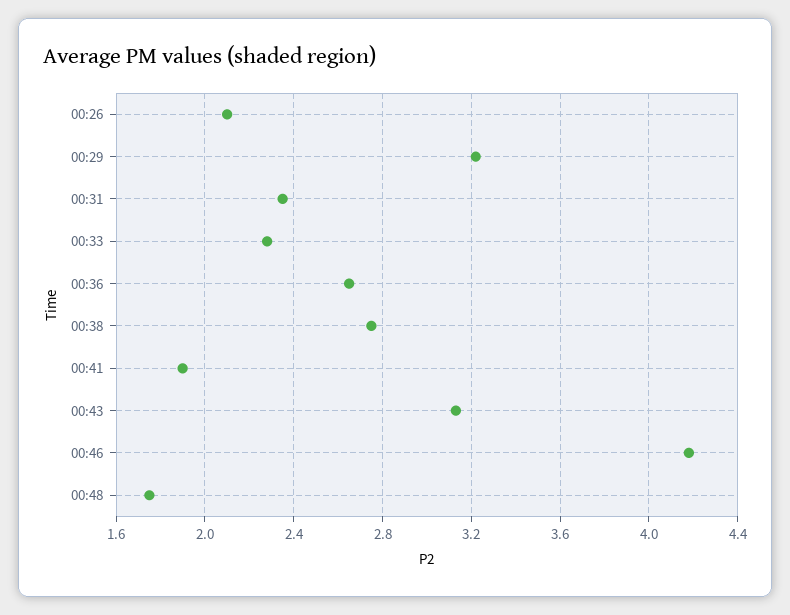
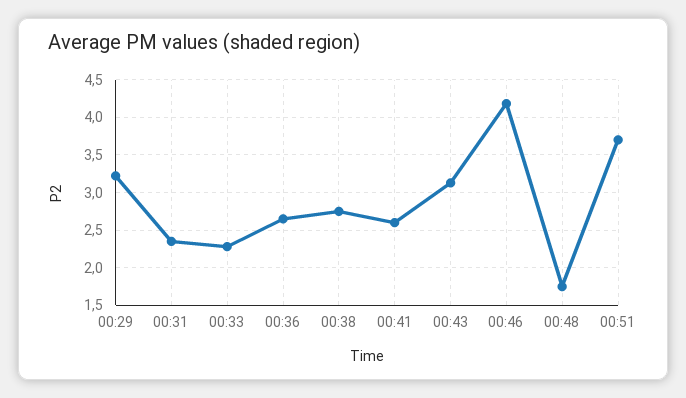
00:26: 2.1 -> none
00:41: 1.9 -> 2.6
00:51: none -> 3.7

